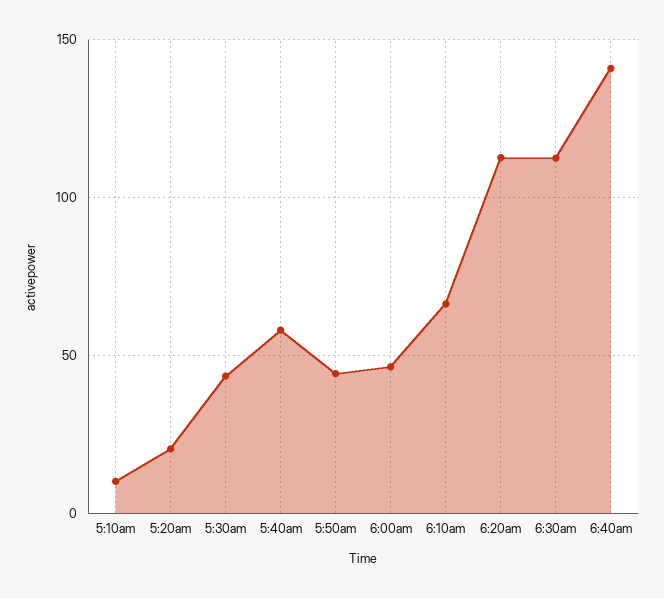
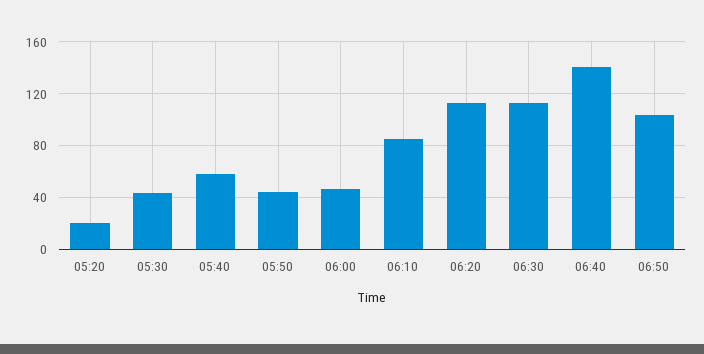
5:10am: 10 -> none
6:10am: 65 -> 85
06:50: none -> 105

